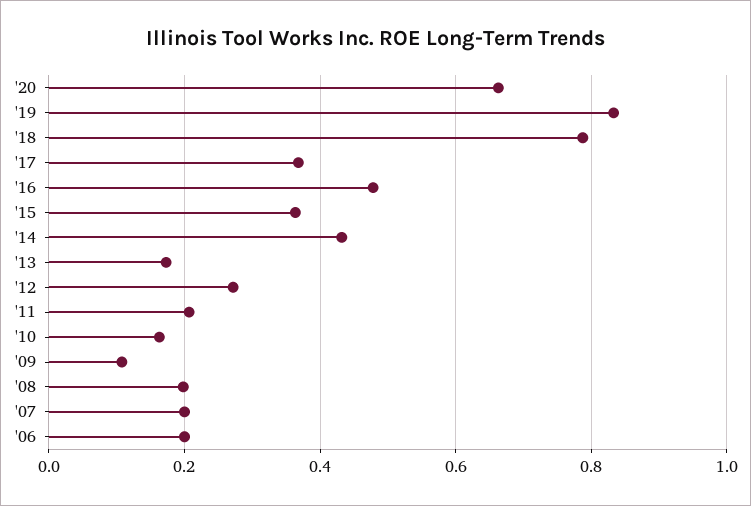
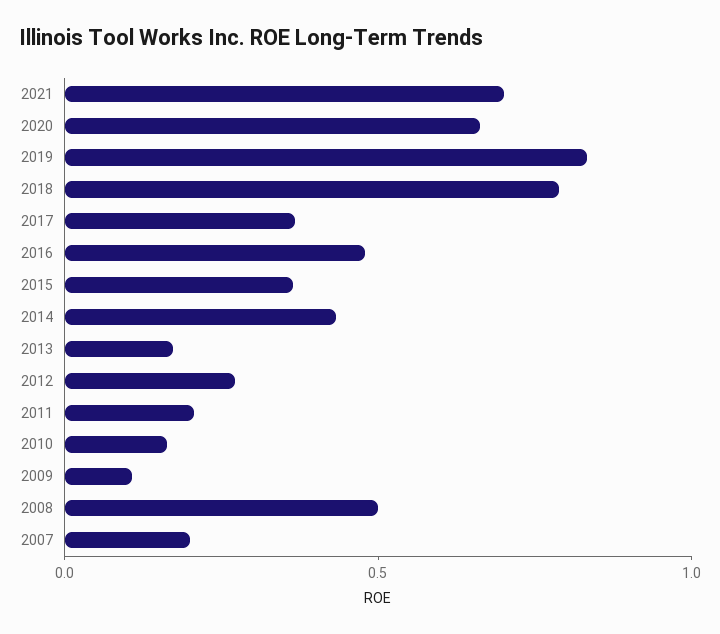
'08: 0.2 -> 0.5
'06: 0.2 -> none
2021: none -> 0.7

